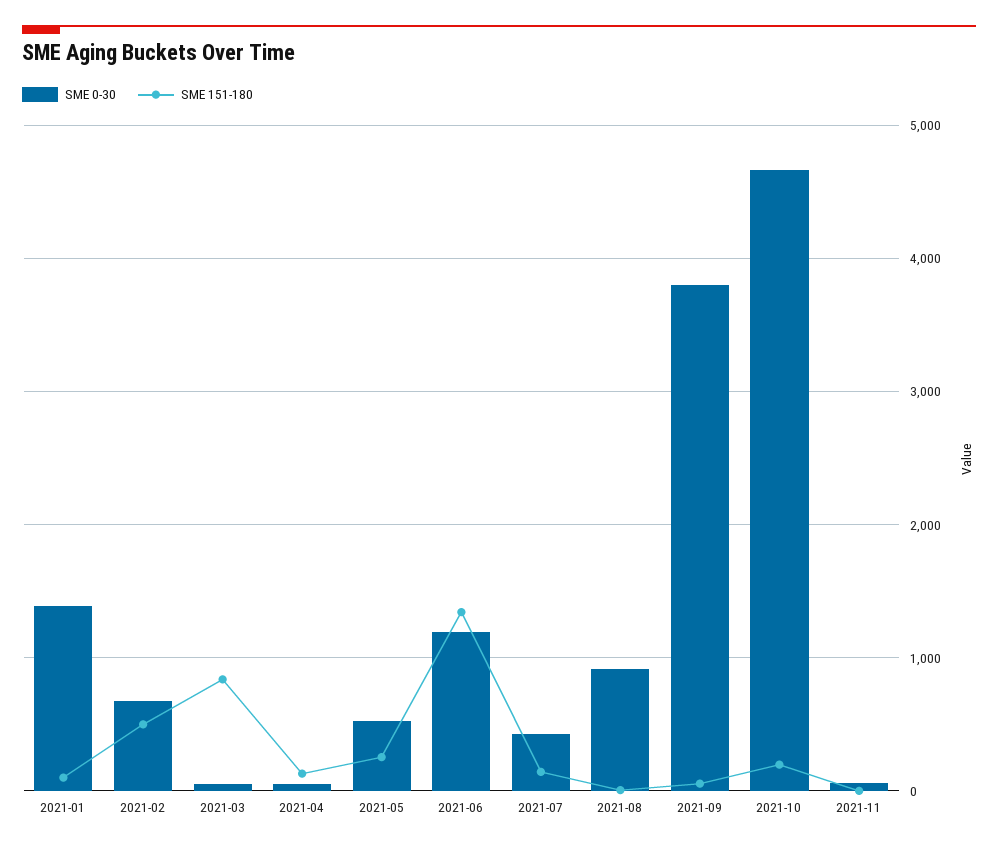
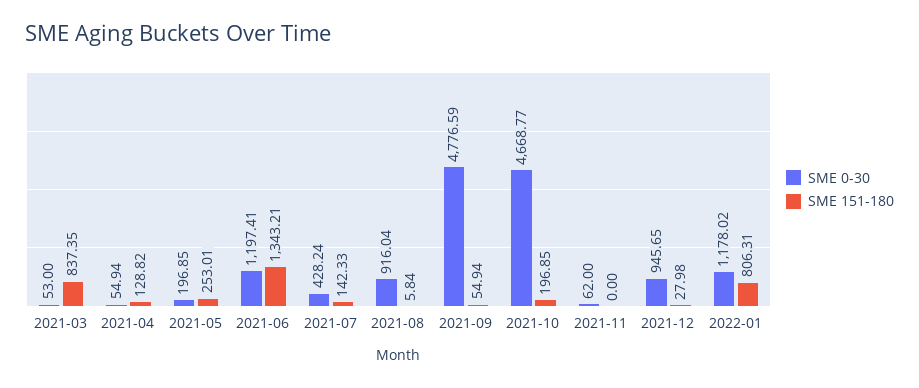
SME 0-30, 2021-01: 1400 -> none
SME 151-180, 2021-01: 100 -> none
SME 0-30, 2021-02: 700 -> none
SME 151-180, 2021-02: 500 -> none
SME 0-30, 2021-05: 500 -> 196.85
SME 0-30, 2021-09: 3800 -> 4776.59
SME 0-30, 2021-12: none -> 945.65
SME 151-180, 2021-12: none -> 27.98
SME 0-30, 2022-01: none -> 1178.02
SME 151-180, 2022-01: none -> 806.31

